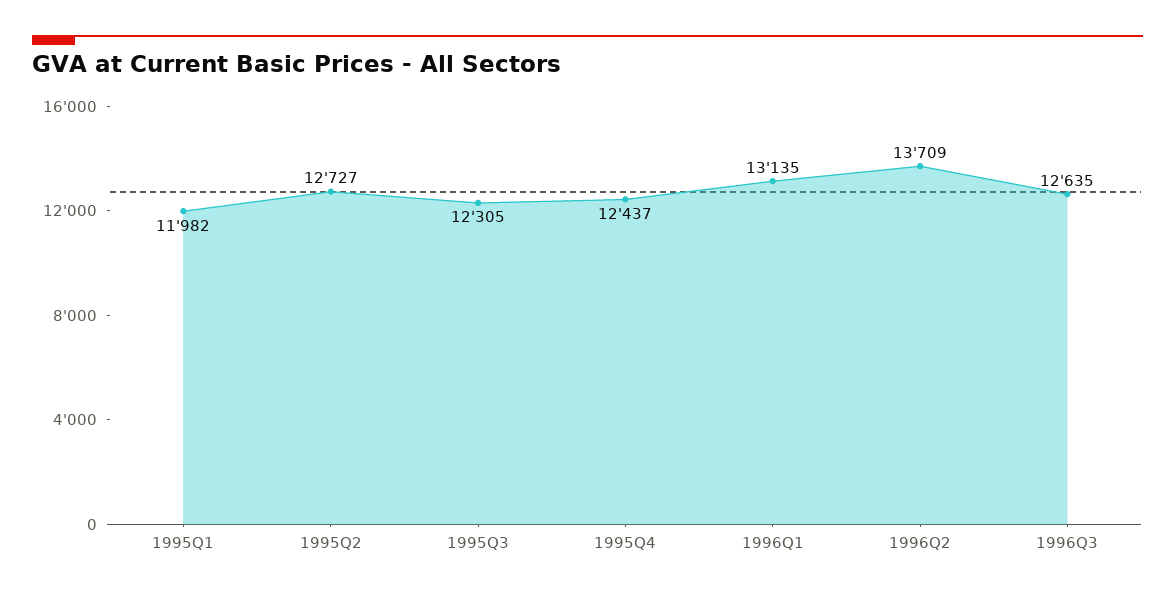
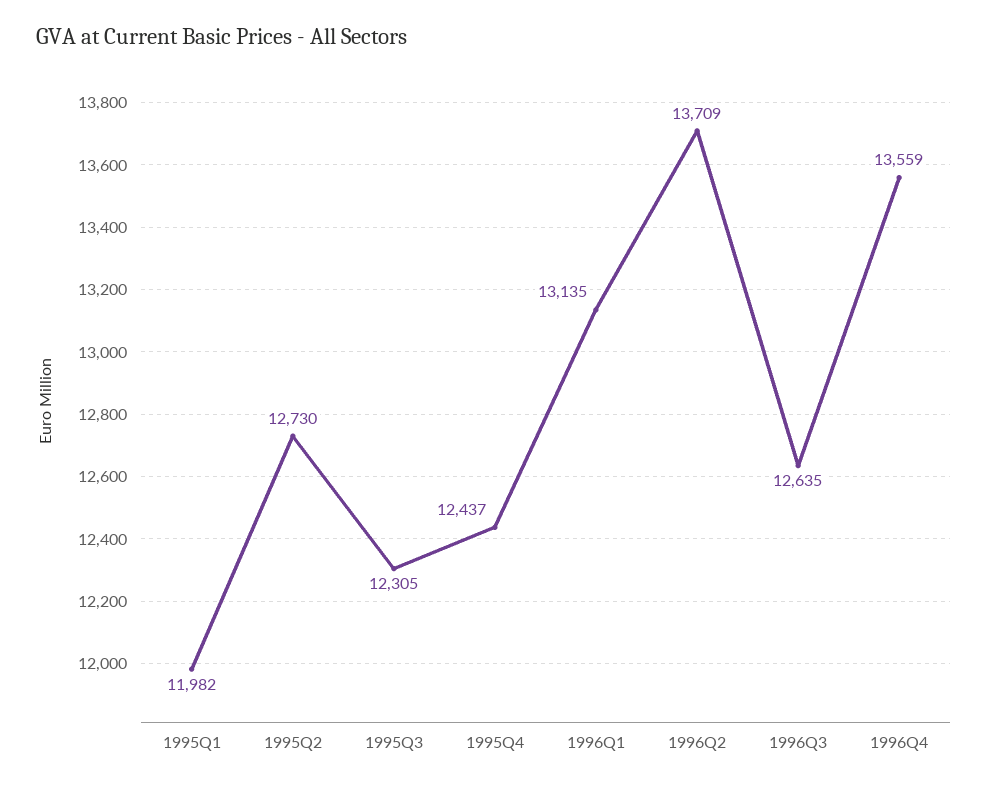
1995Q2: 12727 -> 12730
1996Q4: none -> 13559

